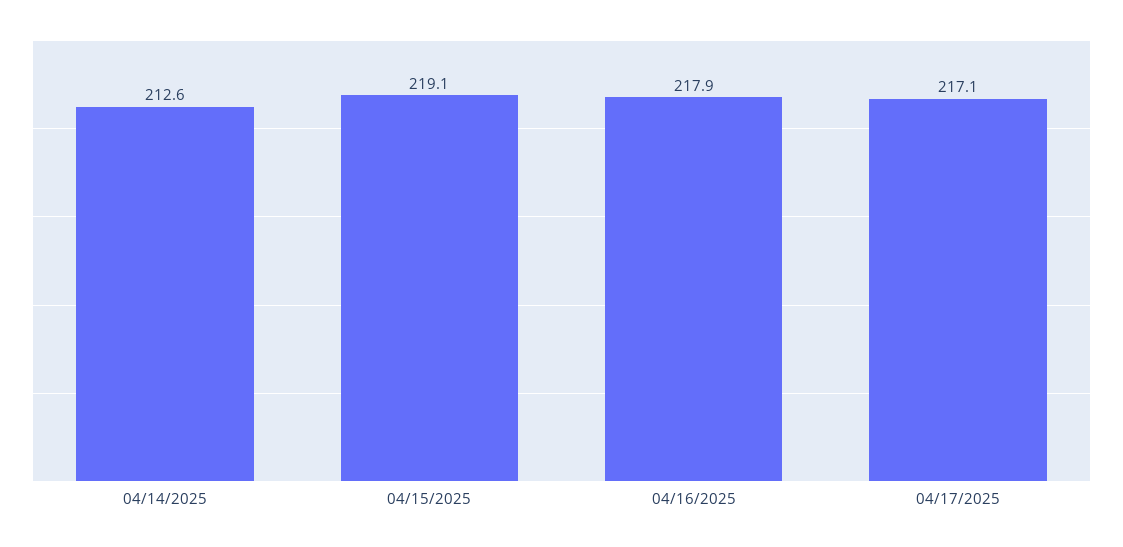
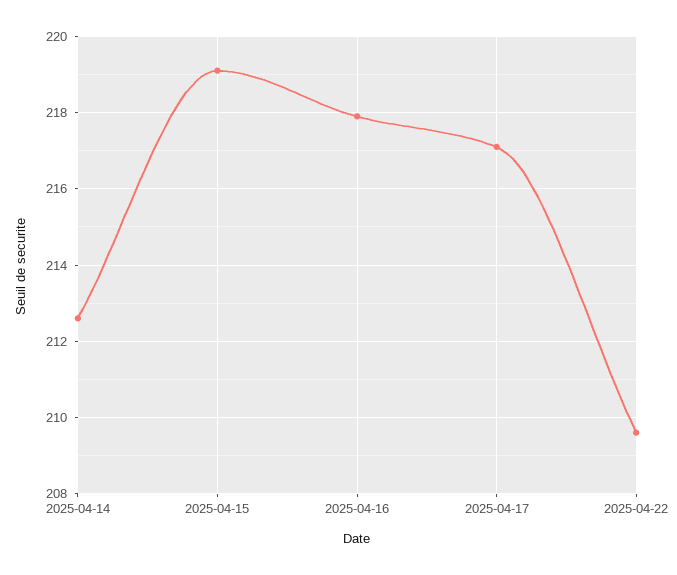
2025-04-22: none -> 209.5

